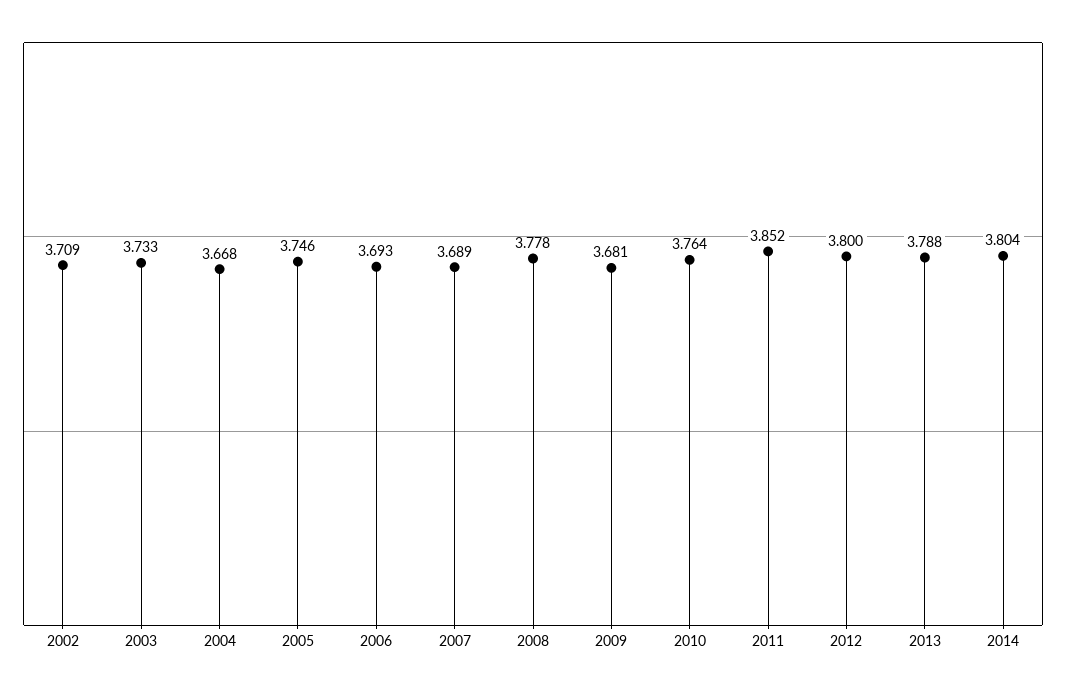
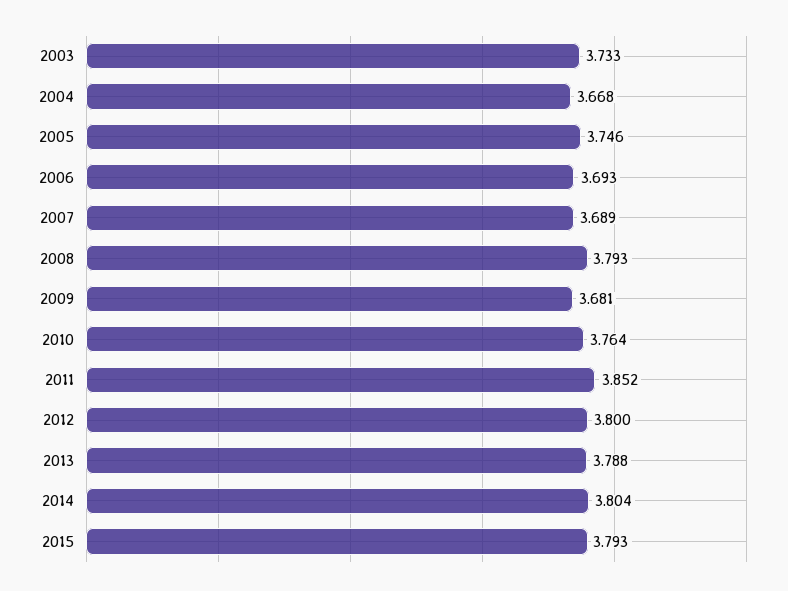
2002: 3.709 -> none
2008: 3.778 -> 3.793
2015: none -> 3.793

